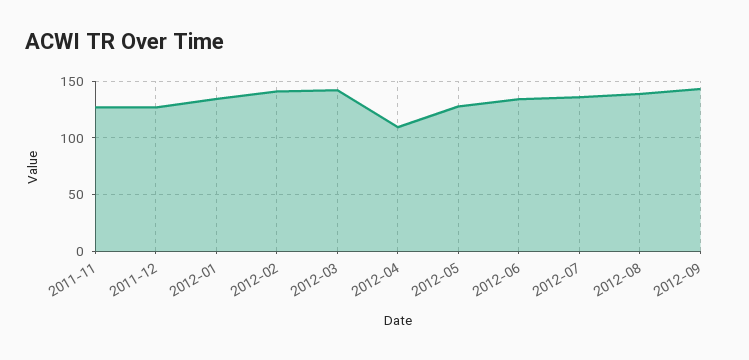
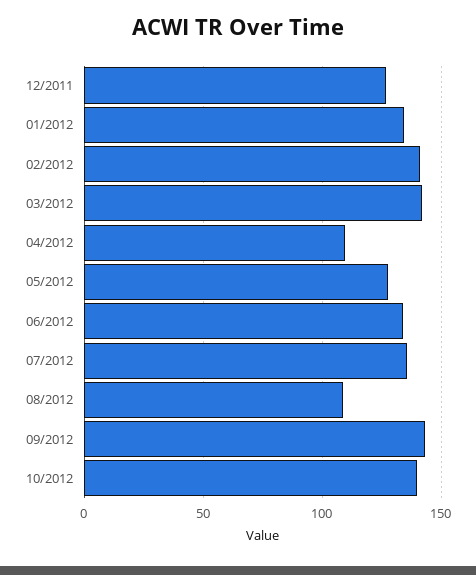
2011-11: 130 -> none
2012-08: 140 -> 110
10/2012: none -> 140

